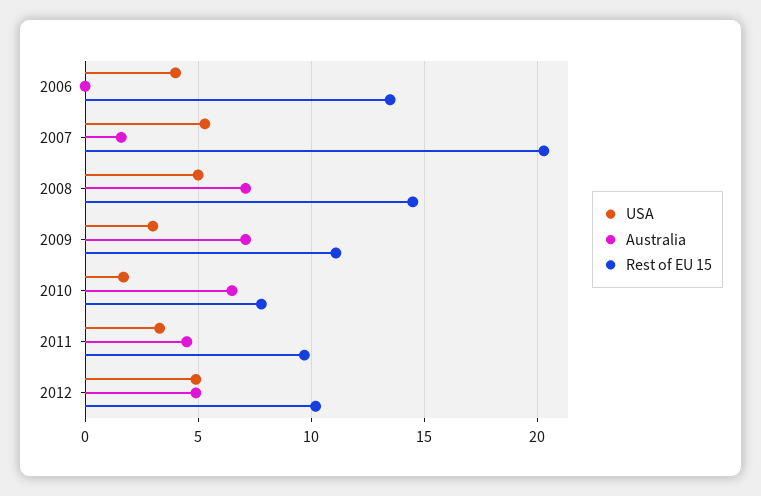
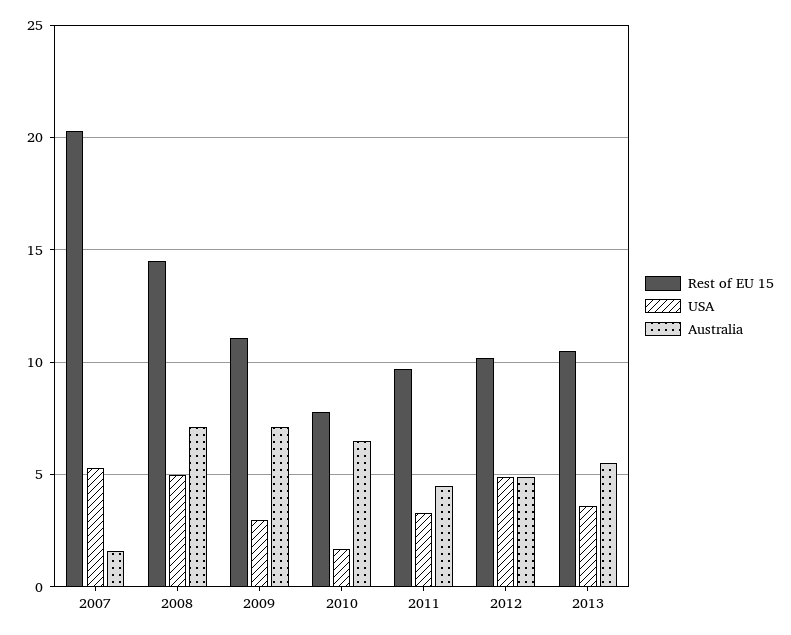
USA, 2006: 4 -> none
Australia, 2006: 0 -> none
Rest of EU 15, 2006: 13.5 -> none
Rest of EU 15, 2013: none -> 10.5
USA, 2013: none -> 3.5
Australia, 2013: none -> 5.5

